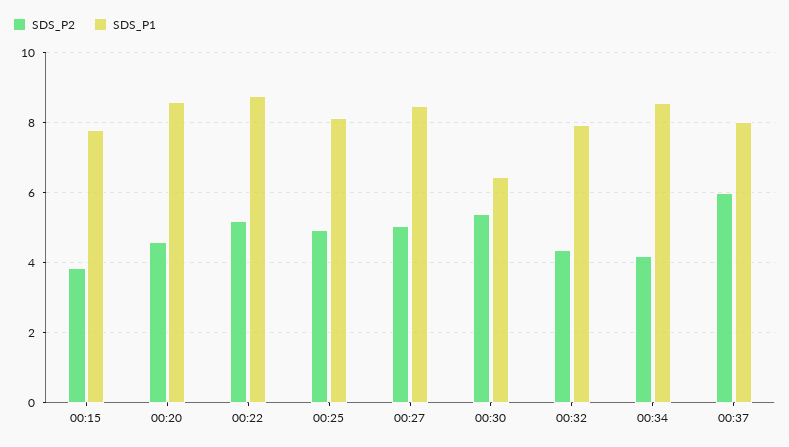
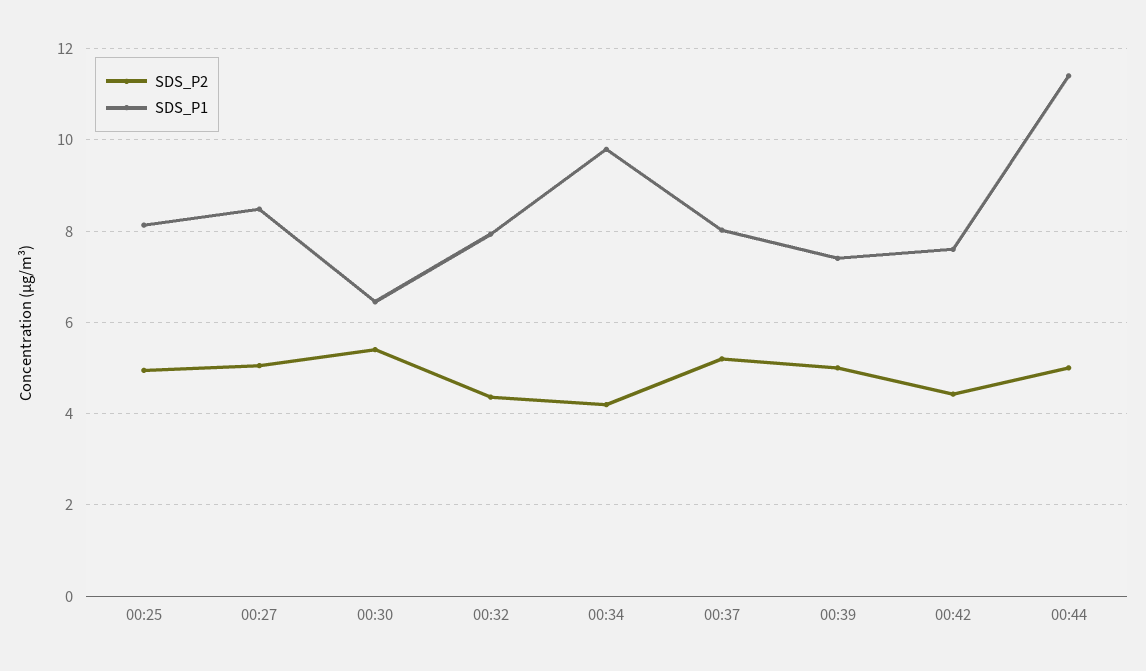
SDS_P2, 00:15: 3.8 -> none
SDS_P1, 00:15: 7.8 -> none
SDS_P2, 00:20: 4.6 -> none
SDS_P1, 00:20: 8.6 -> none
SDS_P2, 00:22: 5.2 -> none
SDS_P1, 00:22: 8.8 -> none
SDS_P1, 00:34: 8.6 -> 9.8
SDS_P2, 00:37: 6 -> 5.2
SDS_P2, 00:39: none -> 5
SDS_P1, 00:39: none -> 7.4
SDS_P2, 00:42: none -> 4.4
SDS_P1, 00:42: none -> 7.6
SDS_P2, 00:44: none -> 5
SDS_P1, 00:44: none -> 11.4

